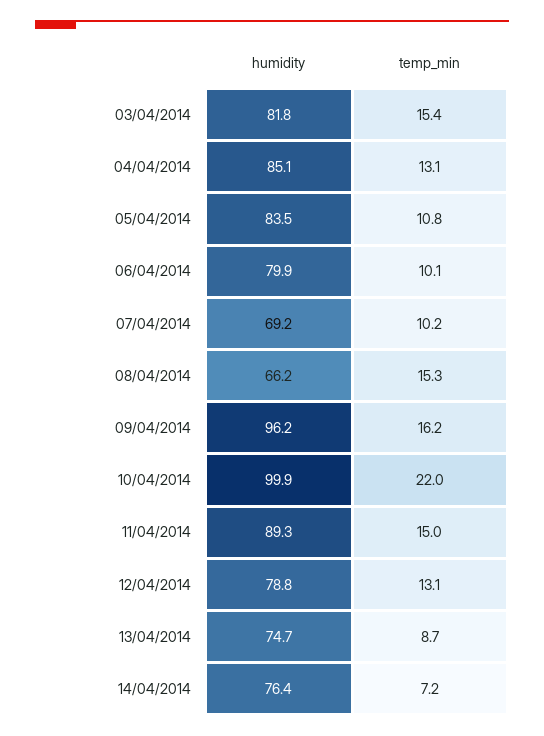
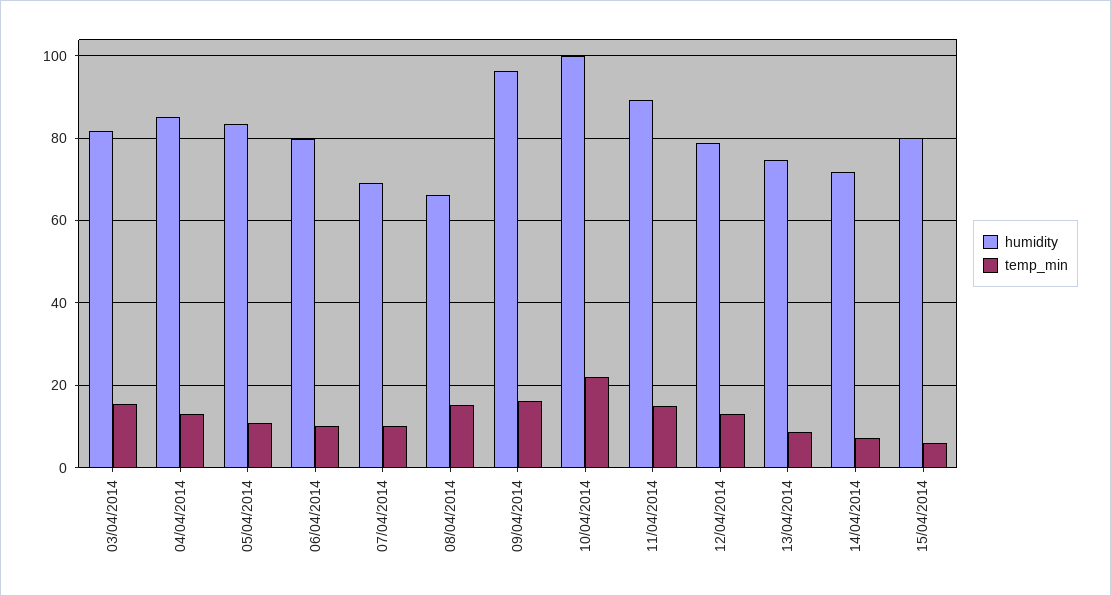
humidity, 14/04/2014: 76.4 -> 72
humidity, 15/04/2014: none -> 80
temp_min, 15/04/2014: none -> 6

